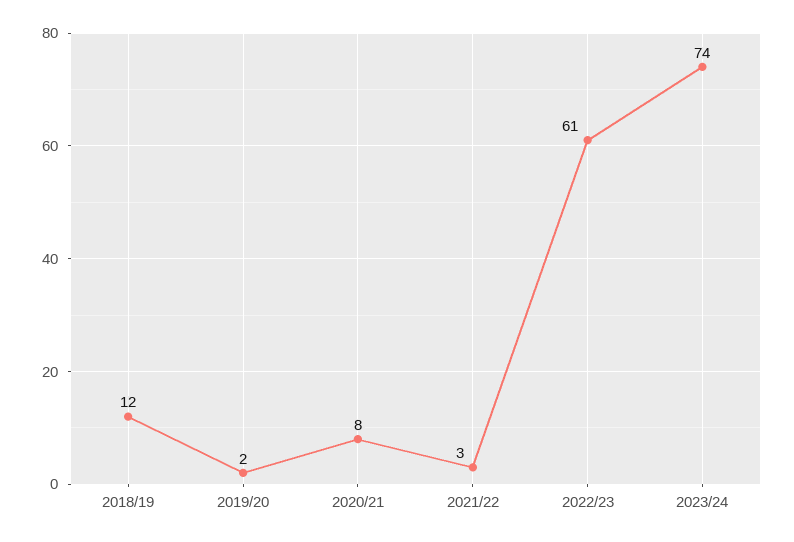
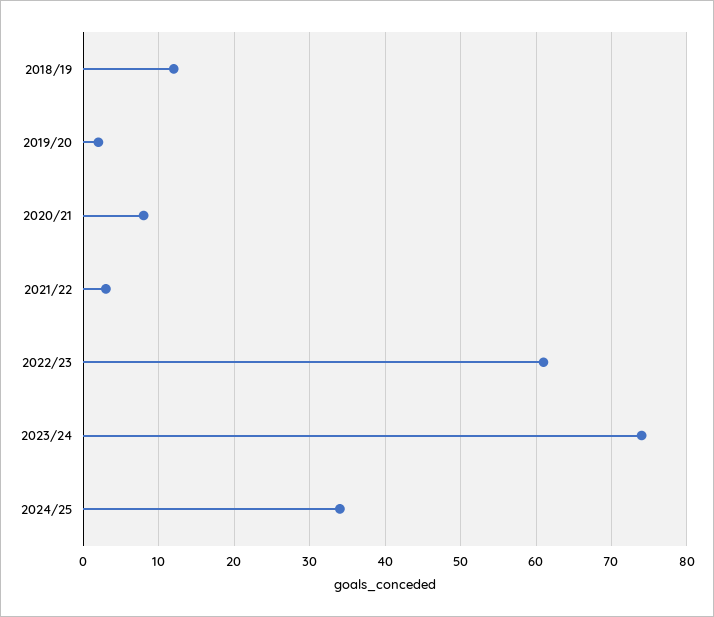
2024/25: none -> 34

